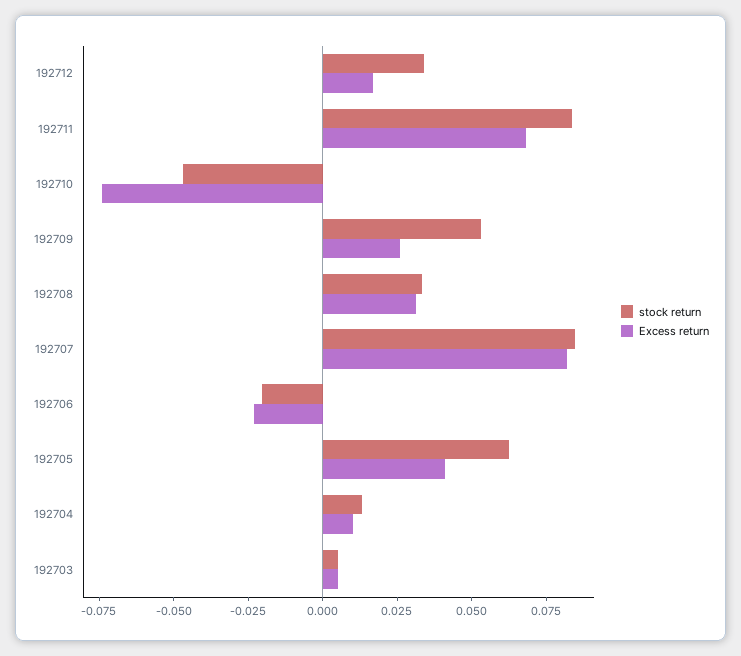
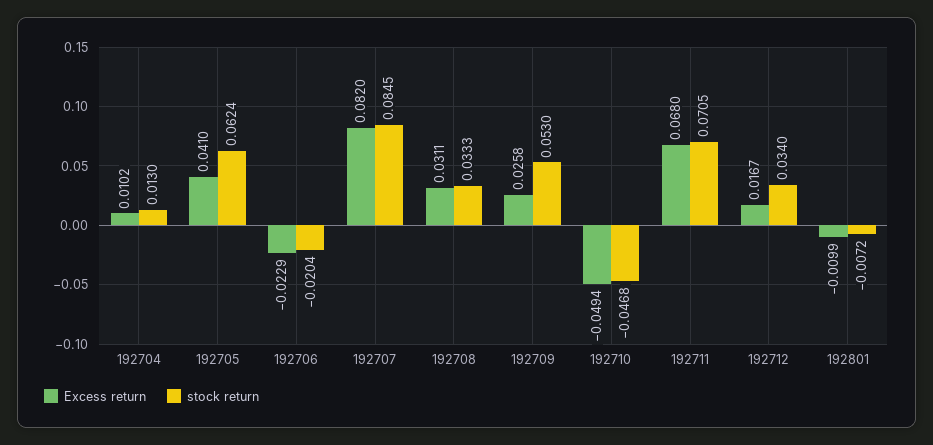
stock return, 192711: 0.085 -> 0.0705
Excess return, 192710: -0.075 -> -0.0494
stock return, 192703: 0.005 -> none
Excess return, 192703: 0.005 -> none
Excess return, 192801: none -> -0.0099
stock return, 192801: none -> -0.0072

